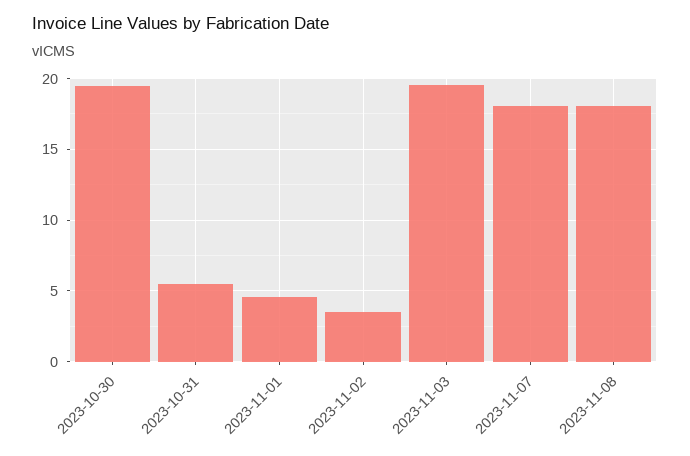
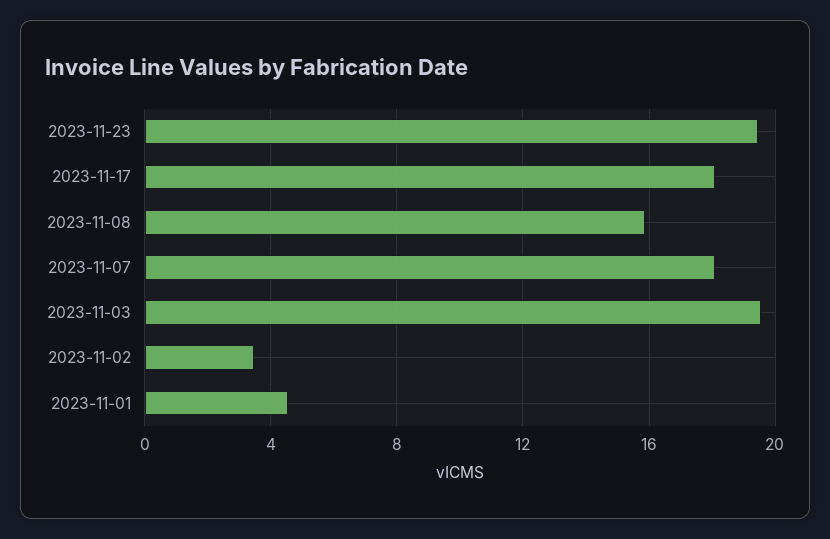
2023-10-30: 19.5 -> none
2023-10-31: 5.5 -> none
2023-11-08: 18 -> 16
2023-11-23: none -> 19.5
2023-11-17: none -> 18

